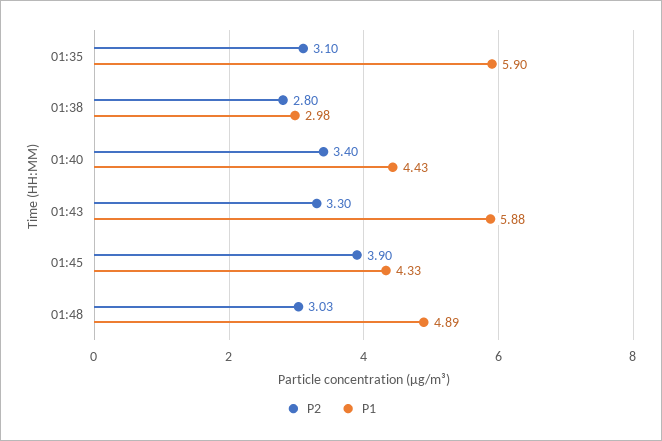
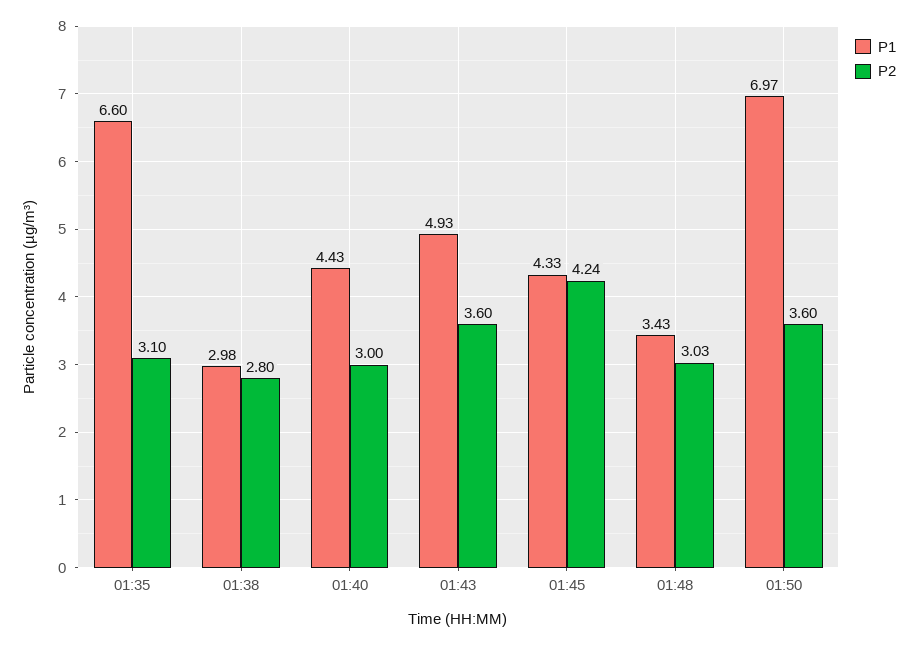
P1, 01:35: 5.9 -> 6.6
P2, 01:40: 3.4 -> 3
P2, 01:43: 3.3 -> 3.6
P1, 01:43: 5.88 -> 4.93
P2, 01:45: 3.9 -> 4.24
P1, 01:48: 4.89 -> 3.43
P1, 01:50: none -> 6.97
P2, 01:50: none -> 3.6

